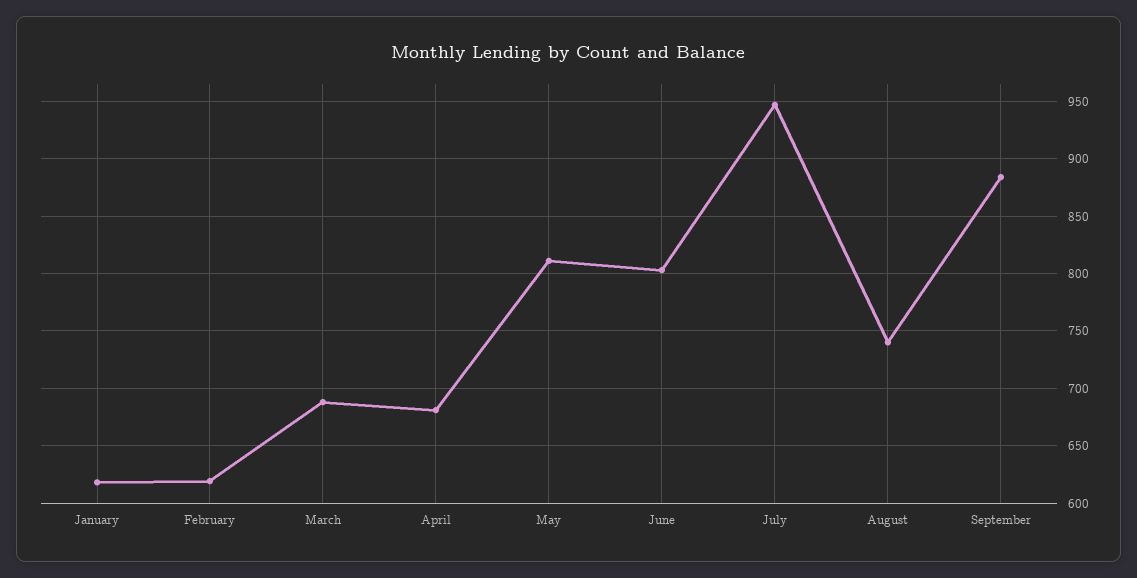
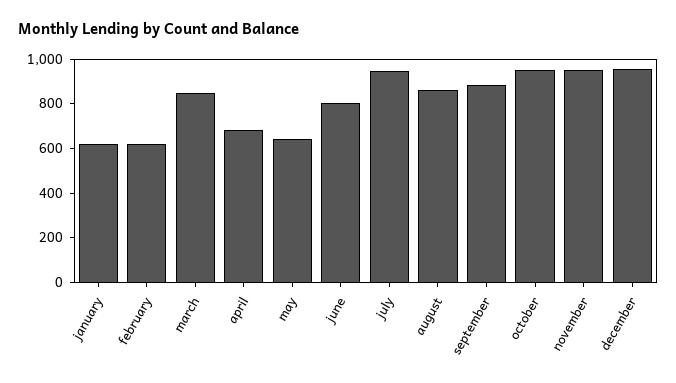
March: 690 -> 850
May: 810 -> 650
August: 740 -> 850
october: none -> 950
november: none -> 950
december: none -> 950

